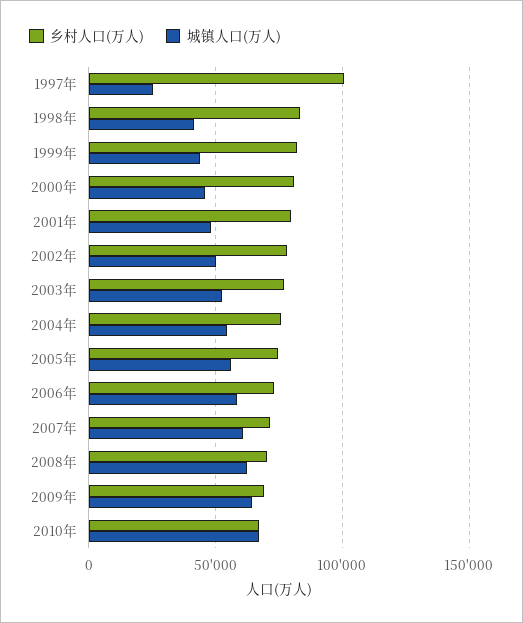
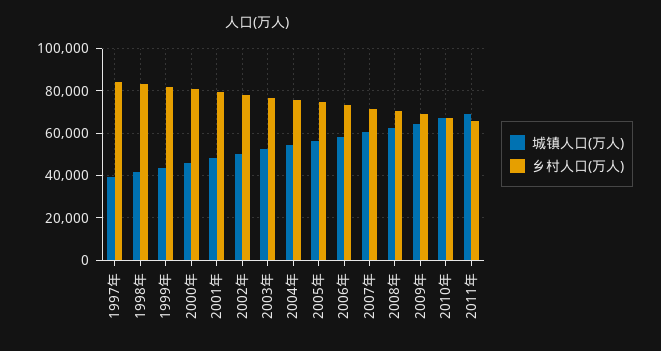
乡村人口(万人), 1997年: 100000 -> 85000
城镇人口(万人), 1997年: 25000 -> 40000
城镇人口(万人), 2011年: none -> 70000
乡村人口(万人), 2011年: none -> 65000

